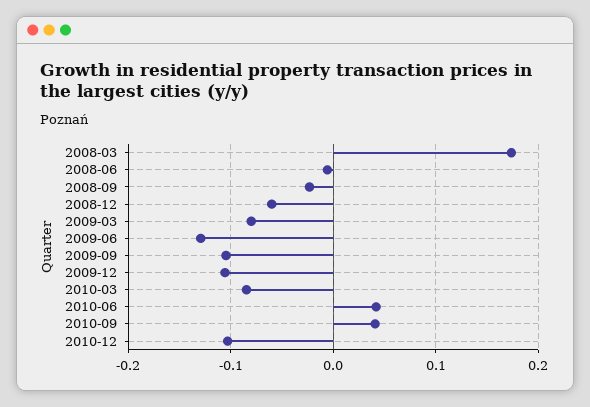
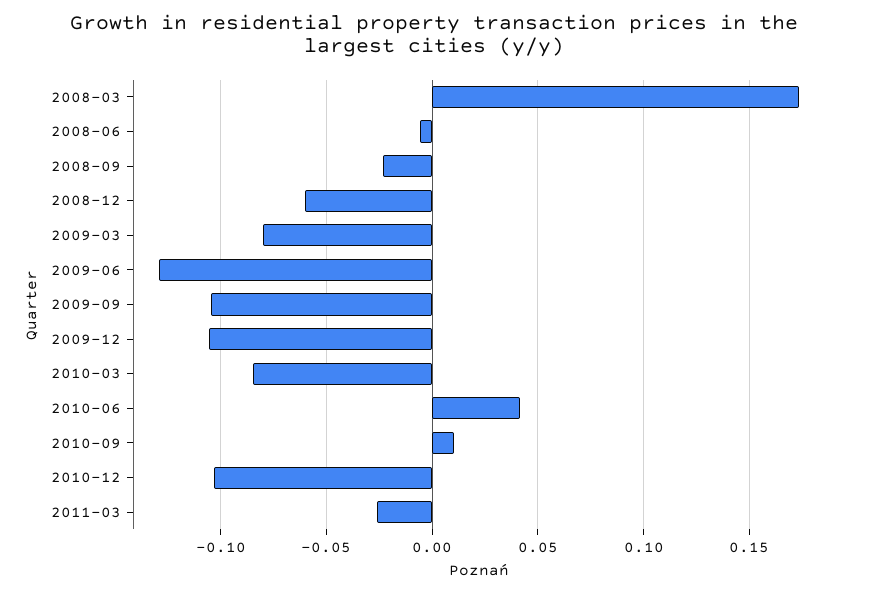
2010-09: 0.04 -> 0.01
2011-03: none -> -0.025

